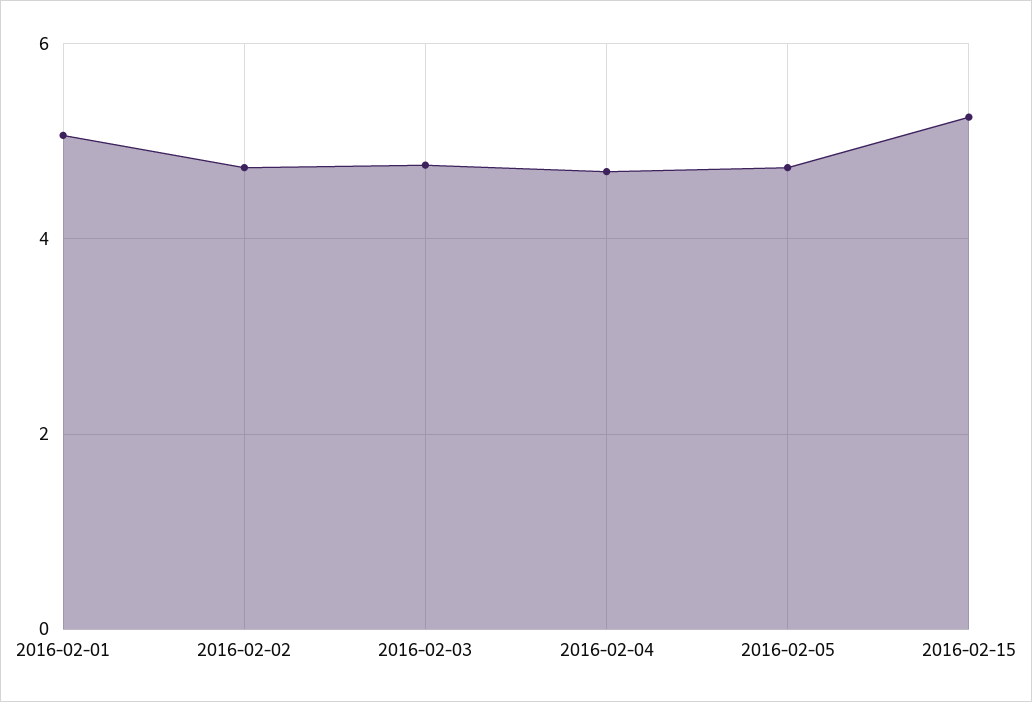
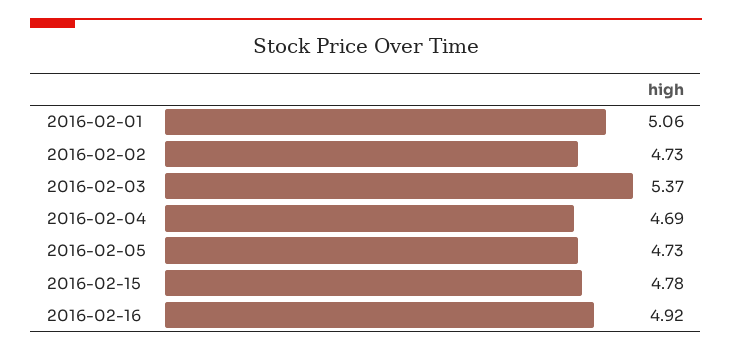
2016-02-03: 4.8 -> 5.37
2016-02-15: 5.2 -> 4.78
2016-02-16: none -> 4.92

